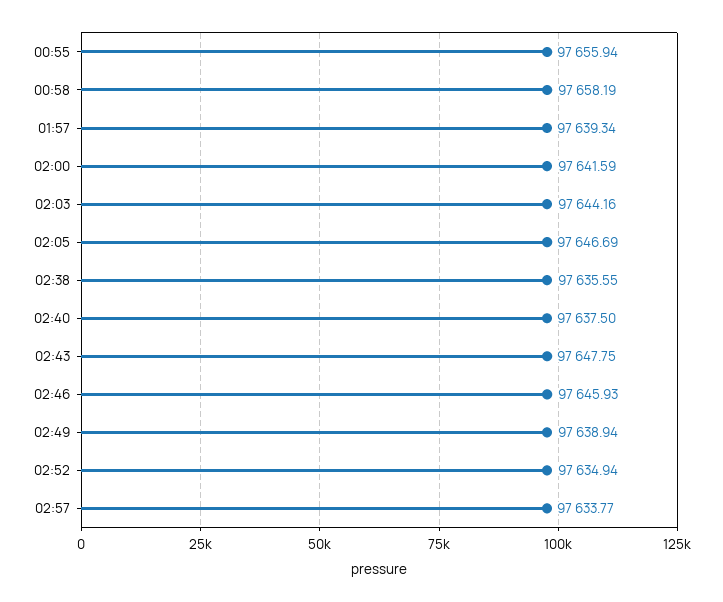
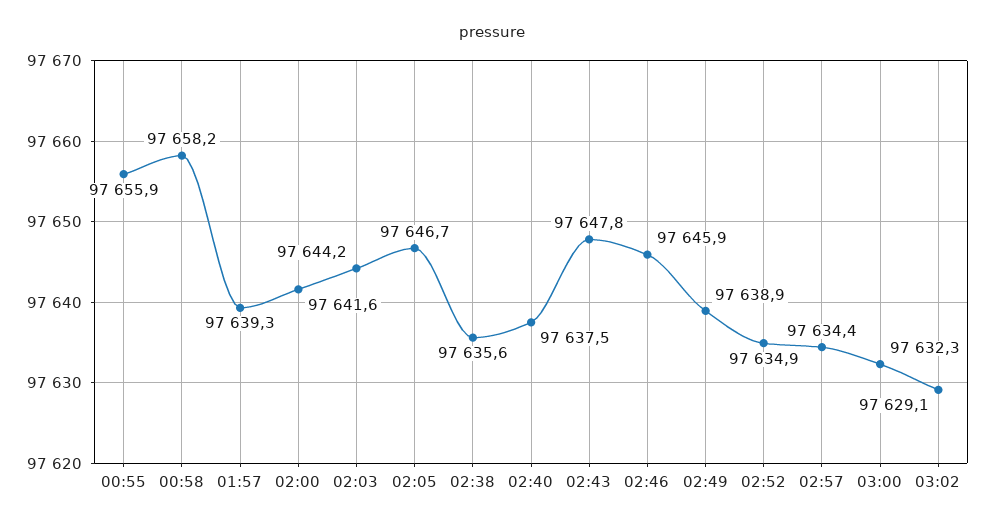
02:57: 97633.77 -> 97634.4
03:00: none -> 97632.3
03:02: none -> 97629.1

